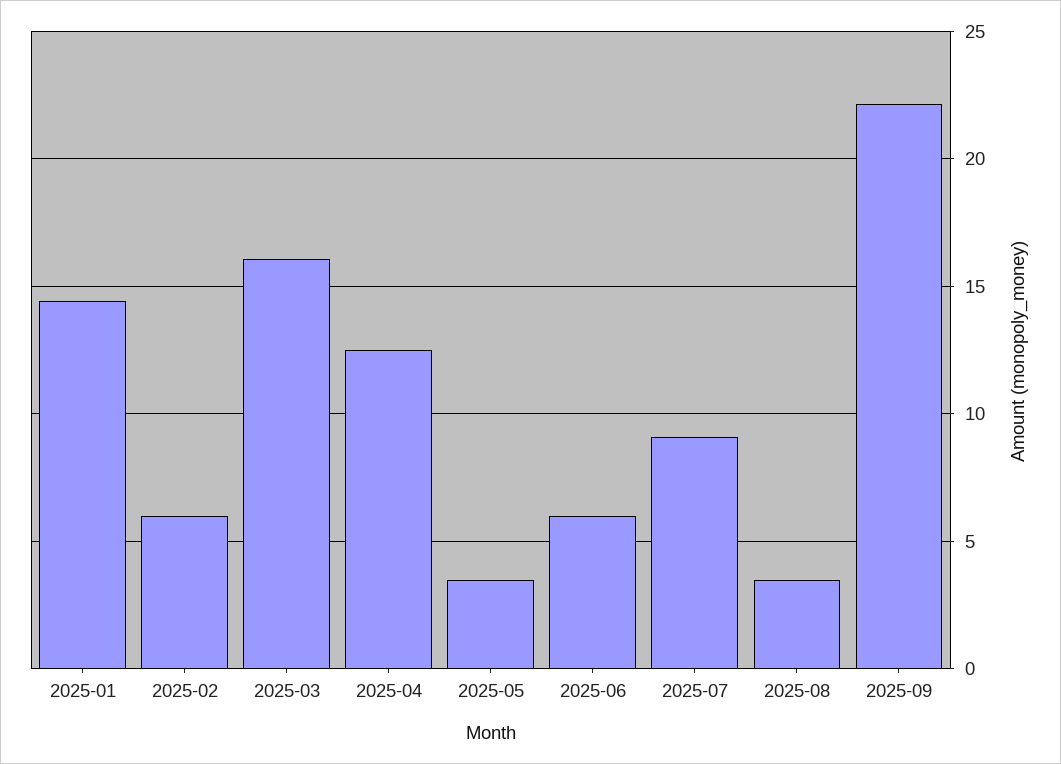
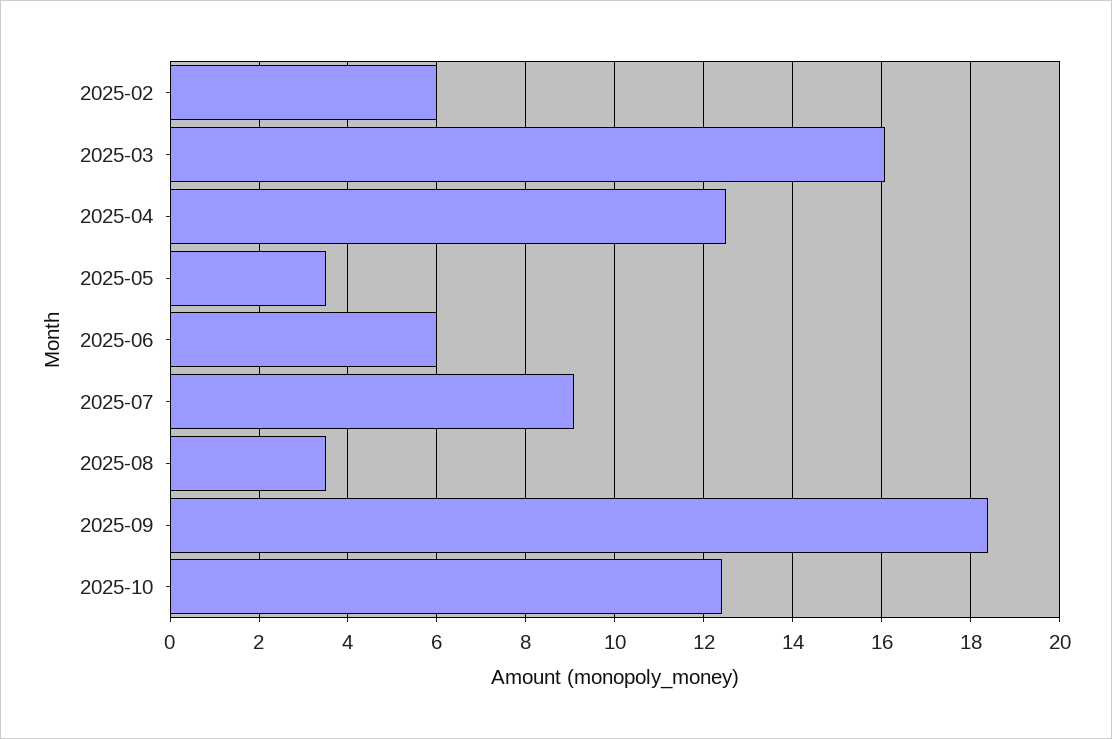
2025-01: 14.5 -> none
2025-09: 22 -> 18.4
2025-10: none -> 12.4

